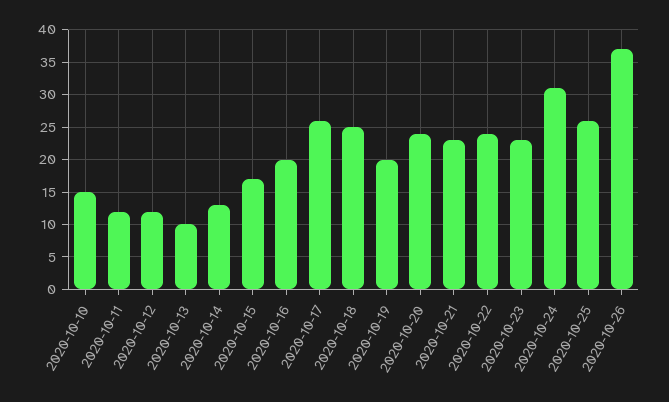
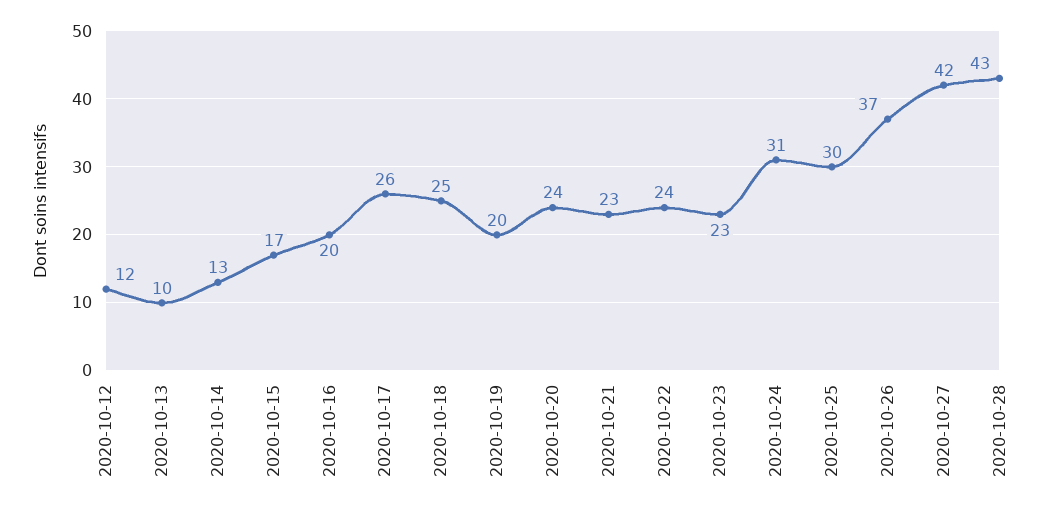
2020-10-10: 15 -> none
2020-10-11: 12 -> none
2020-10-25: 26 -> 30
2020-10-27: none -> 42
2020-10-28: none -> 43

